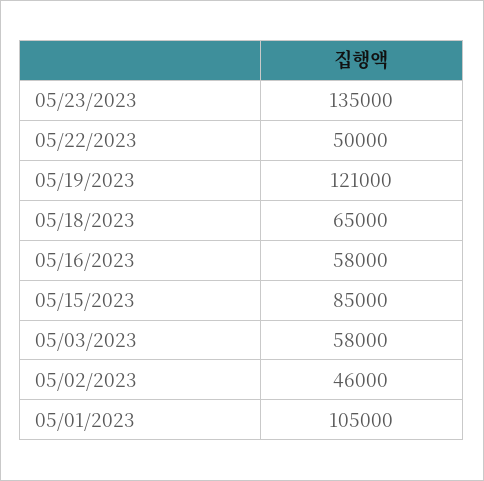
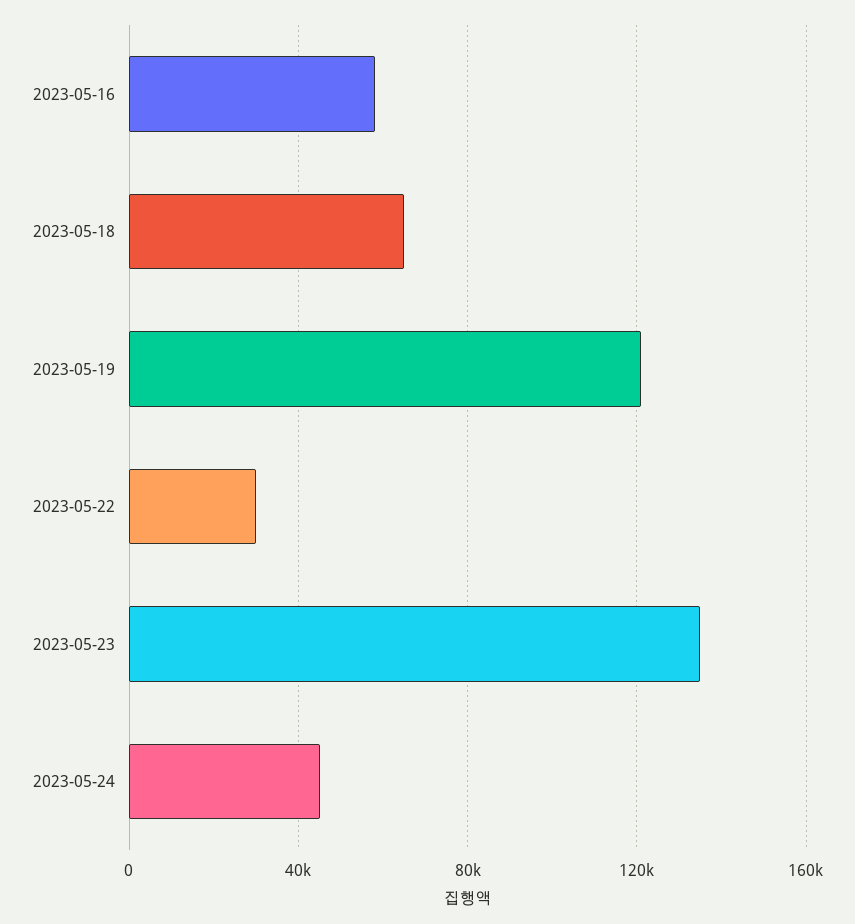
05/22/2023: 50000 -> 30000
05/15/2023: 85000 -> none
05/03/2023: 58000 -> none
05/02/2023: 46000 -> none
05/01/2023: 105000 -> none
2023-05-24: none -> 45000

